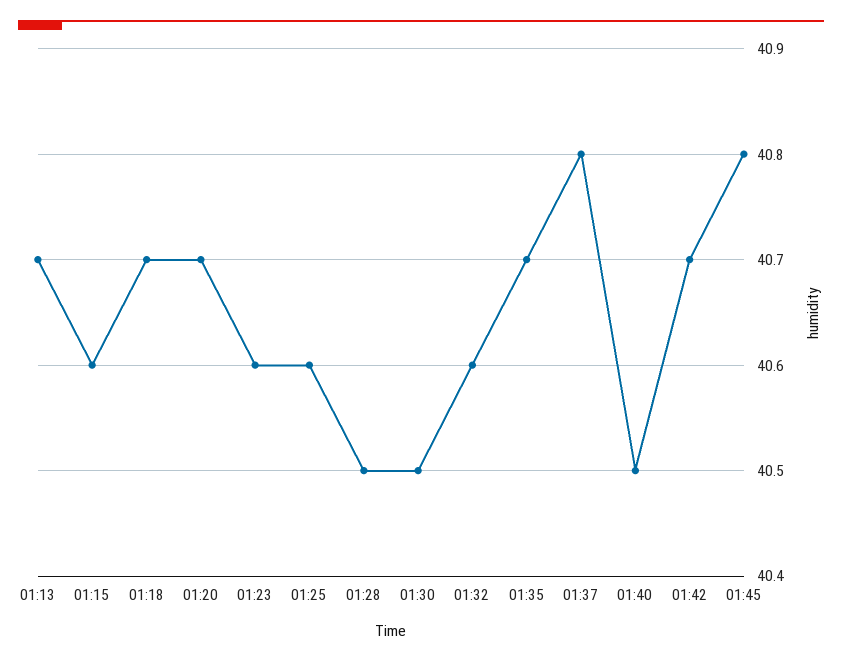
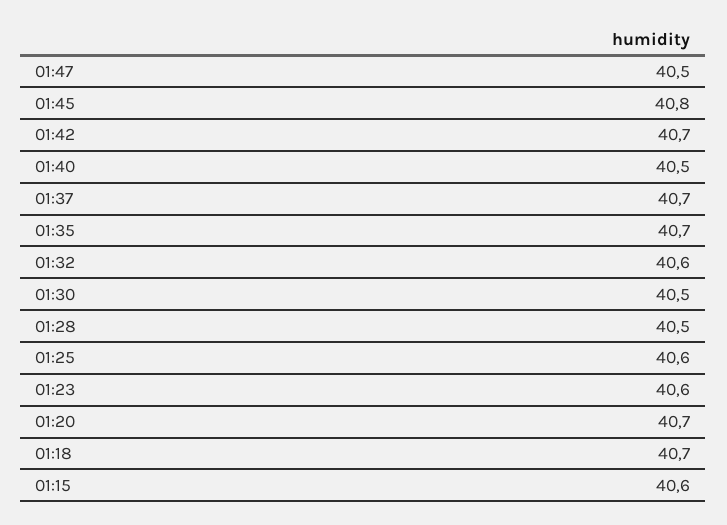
01:13: 40.7 -> none
01:37: 40.8 -> 40.7
01:47: none -> 40.5

